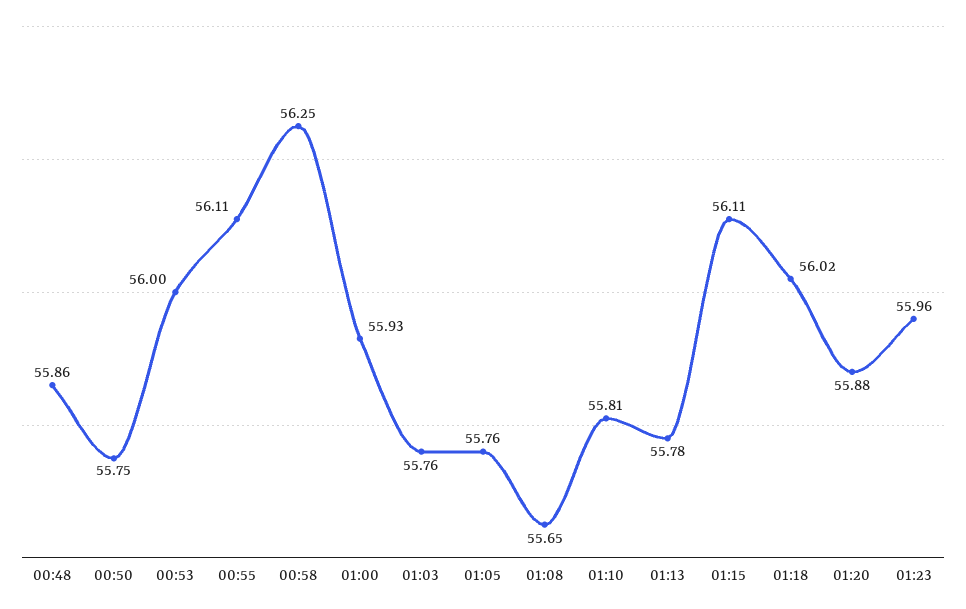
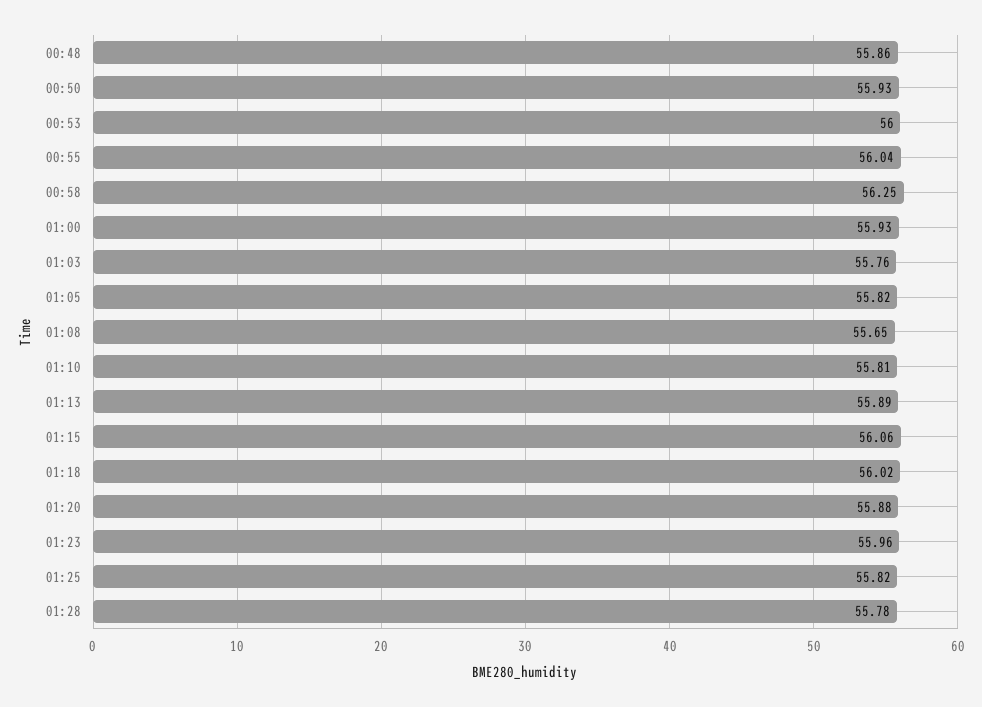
00:50: 55.75 -> 55.93
00:55: 56.11 -> 56.04
01:05: 55.76 -> 55.82
01:13: 55.78 -> 55.89
01:15: 56.11 -> 56.06
01:25: none -> 55.82
01:28: none -> 55.78

